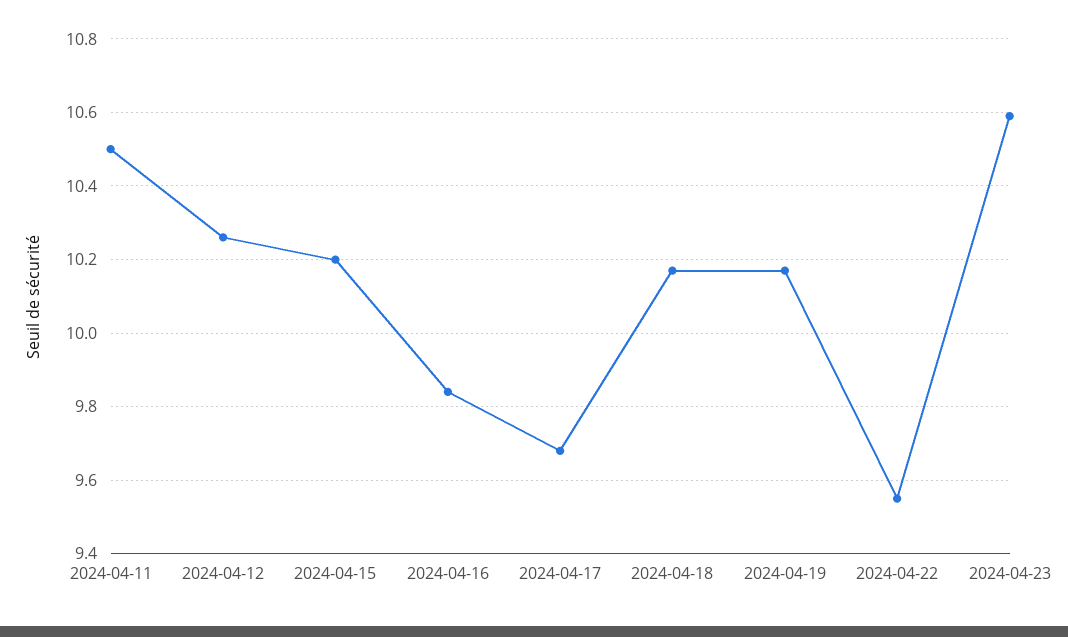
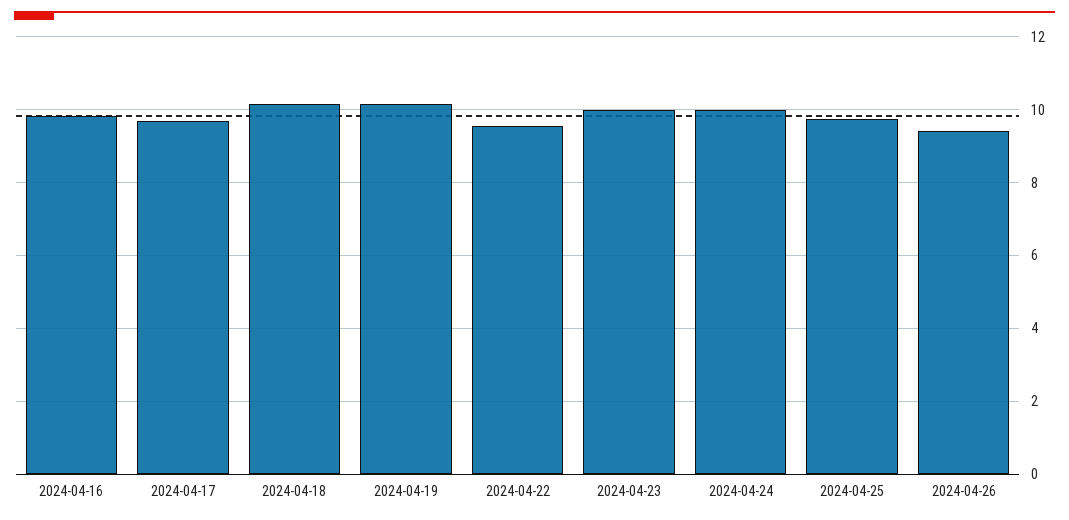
2024-04-11: 10.5 -> none
2024-04-12: 10.25 -> none
2024-04-15: 10.2 -> none
2024-04-23: 10.6 -> 10
2024-04-24: none -> 10
2024-04-25: none -> 9.8
2024-04-26: none -> 9.4

